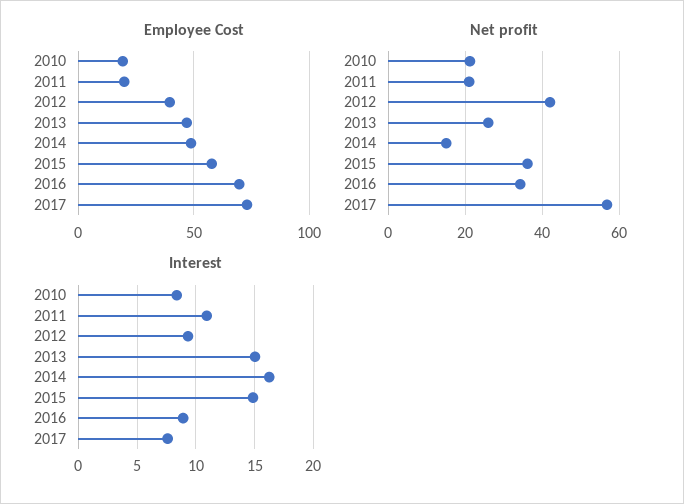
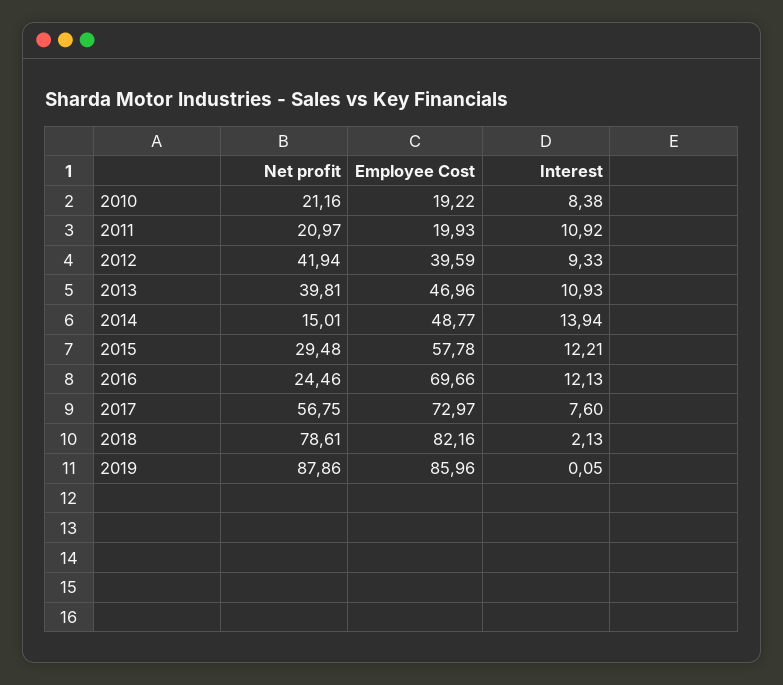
Net profit, 2013: 26 -> 39.81
Net profit, 2015: 36 -> 29.48
Net profit, 2016: 34 -> 24.46
Interest, 2013: 15 -> 10.93
Interest, 2014: 16 -> 13.94
Interest, 2015: 15 -> 12.21
Interest, 2016: 9 -> 12.13
Net profit, 2018: none -> 78.61
Employee Cost, 2018: none -> 82.16
Interest, 2018: none -> 2.13
Net profit, 2019: none -> 87.86
Employee Cost, 2019: none -> 85.96
Interest, 2019: none -> 0.05

